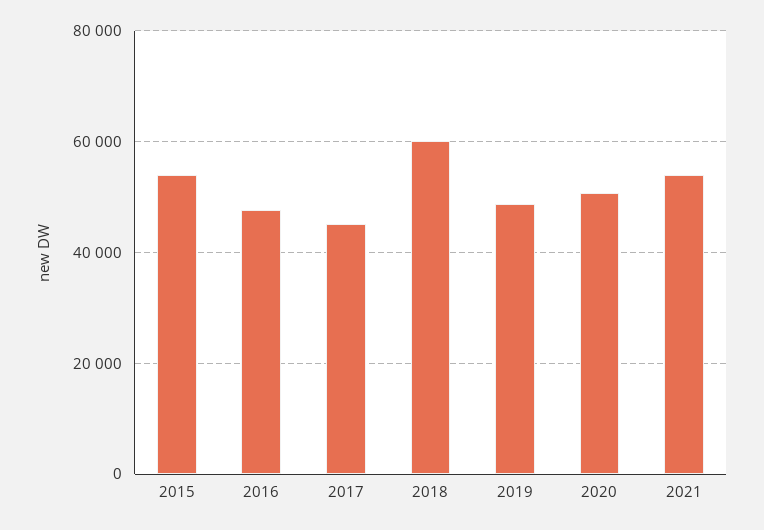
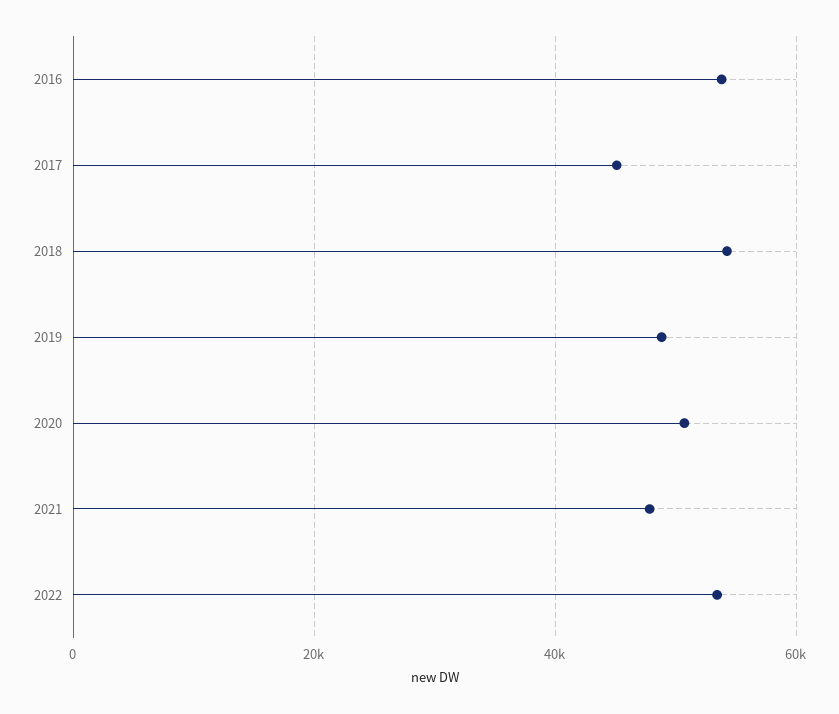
2015: 54000 -> none
2016: 48000 -> 54000
2018: 60000 -> 54000
2021: 54000 -> 48000
2022: none -> 54000

